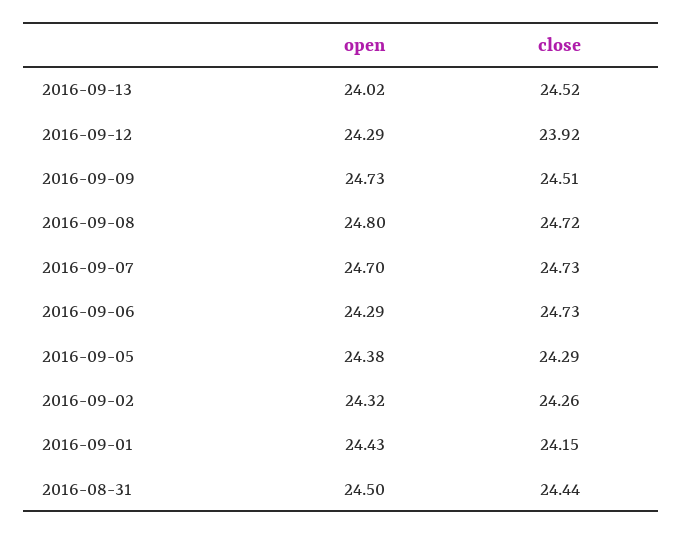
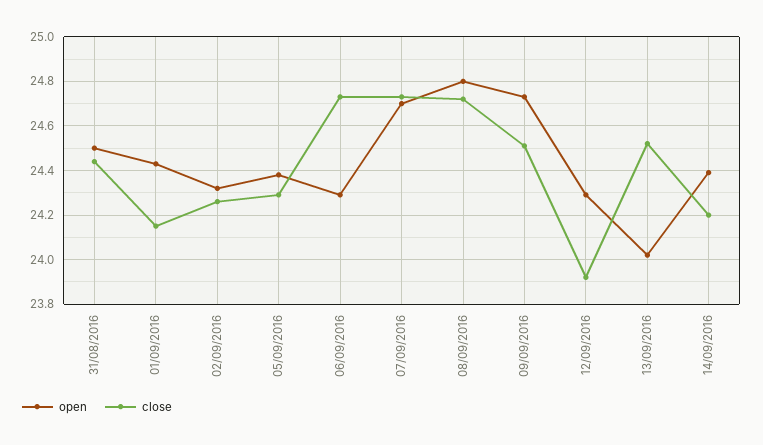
open, 14/09/2016: none -> 24.4
close, 14/09/2016: none -> 24.2

